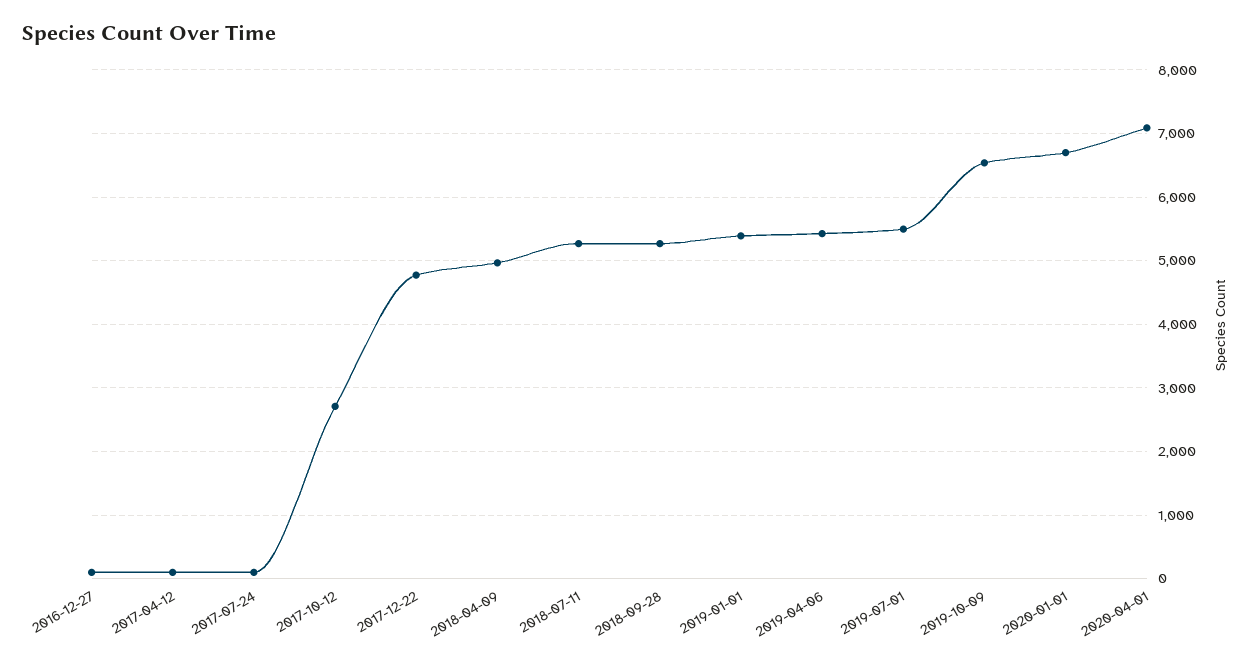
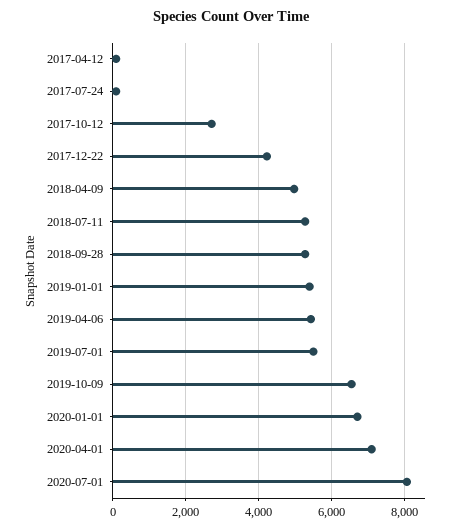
2016-12-27: 100 -> none
2017-12-22: 4800 -> 4200
2020-07-01: none -> 8000

